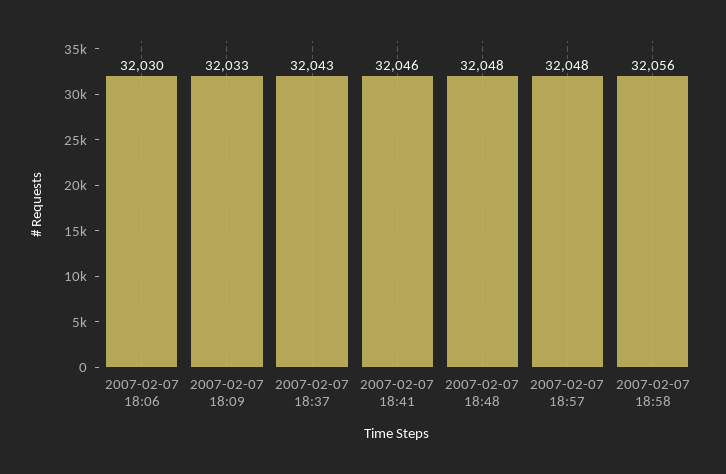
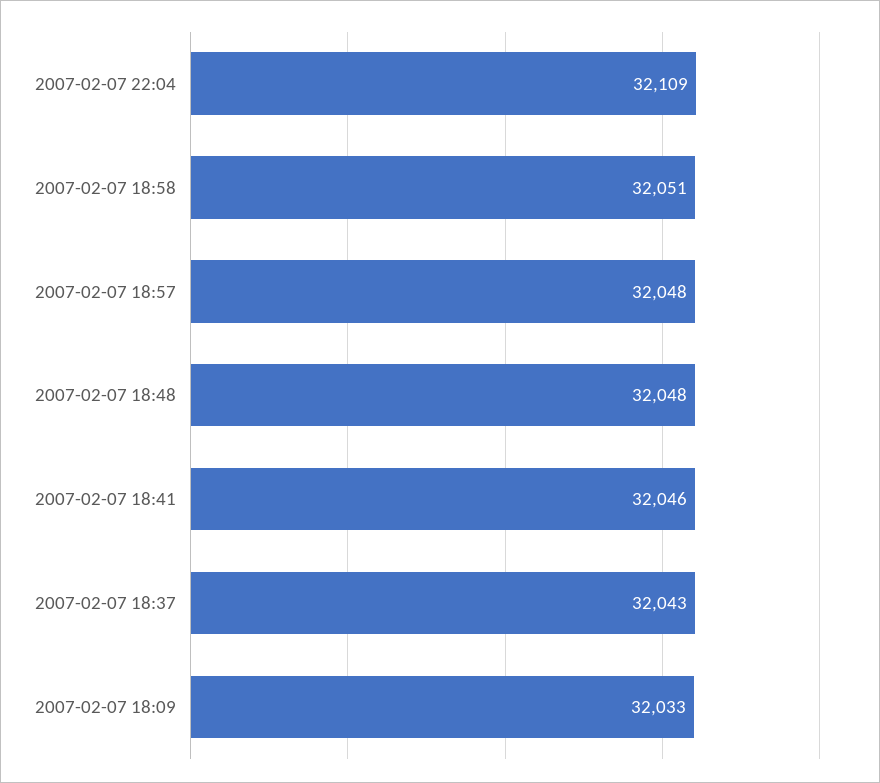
2007-02-07 18:06: 32030 -> none
2007-02-07 18:58: 32056 -> 32051
2007-02-07 22:04: none -> 32109

